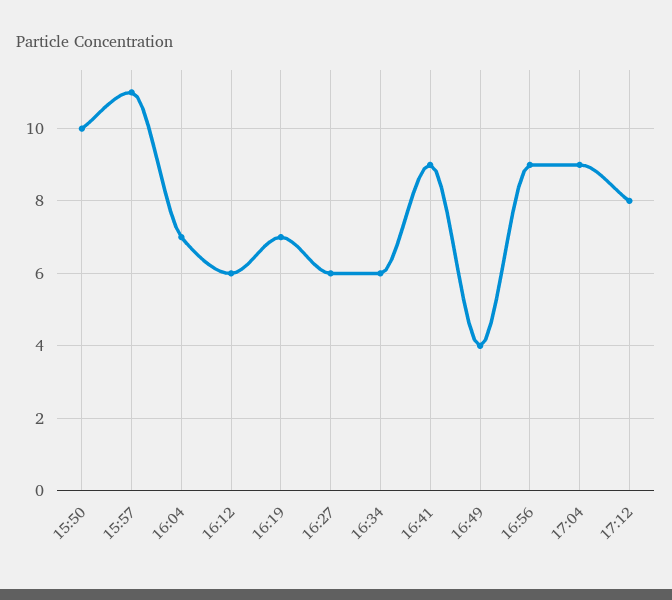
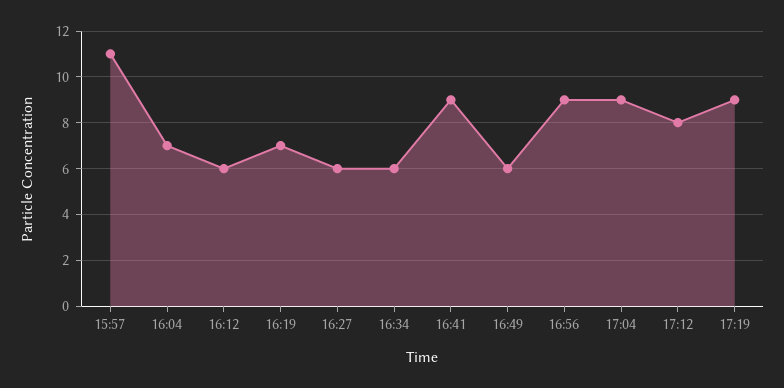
15:50: 10 -> none
16:49: 4 -> 6
17:19: none -> 9

